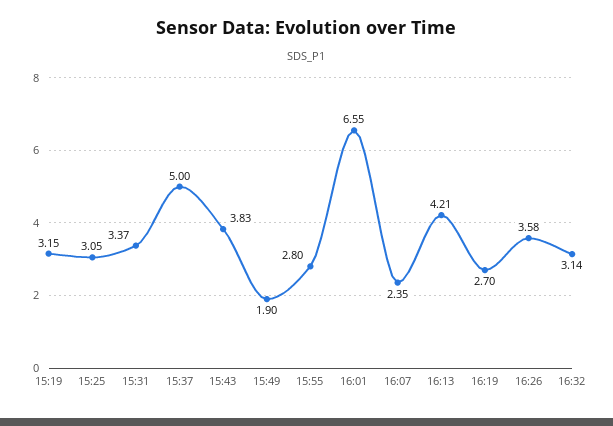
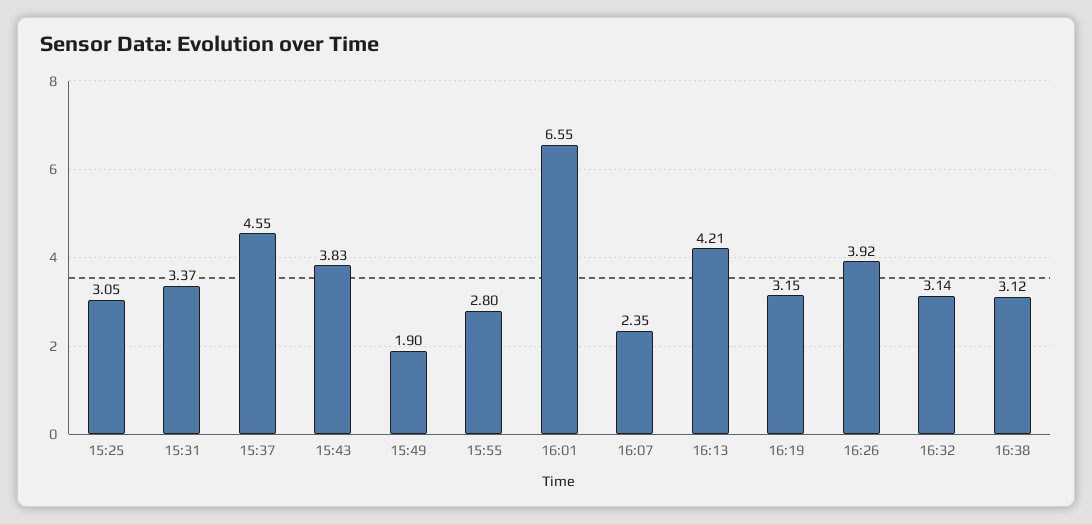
15:19: 3.15 -> none
15:37: 5 -> 4.55
16:19: 2.7 -> 3.15
16:26: 3.58 -> 3.92
16:38: none -> 3.12

